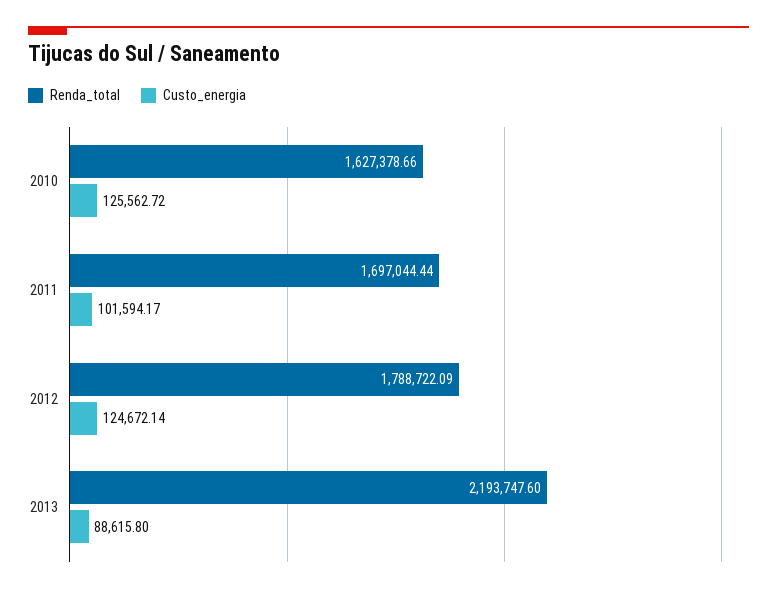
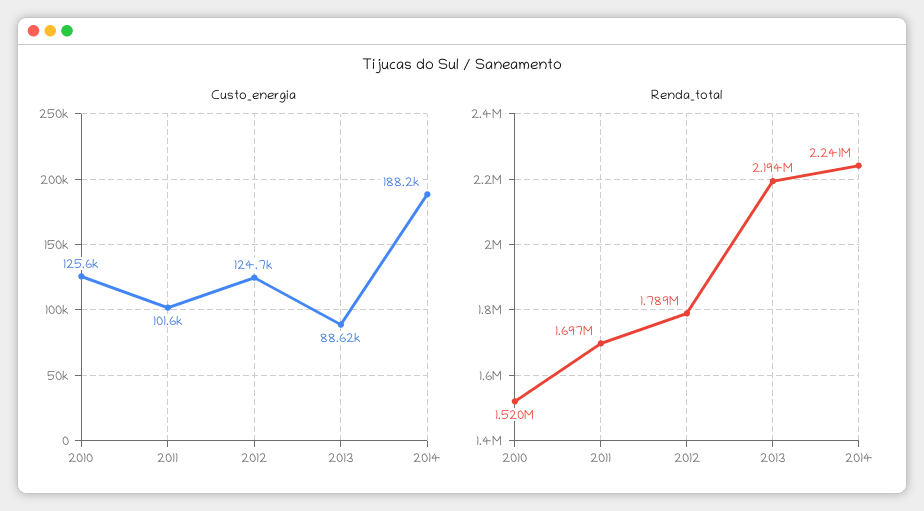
Renda_total, 2010: 1627378.66 -> 1520000
Custo_energia, 2014: none -> 188200
Renda_total, 2014: none -> 2241000

